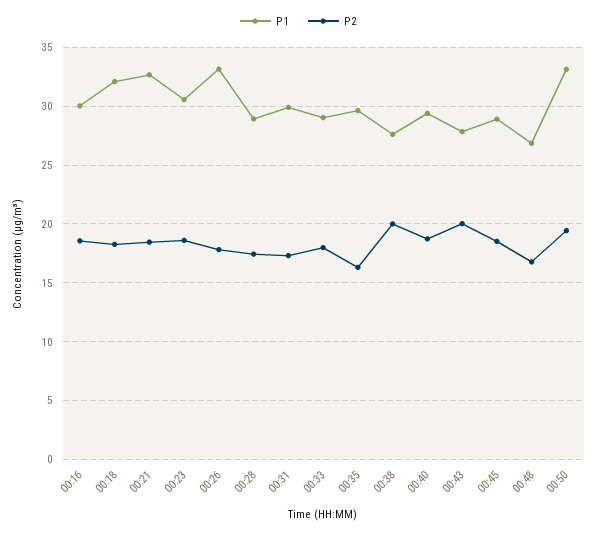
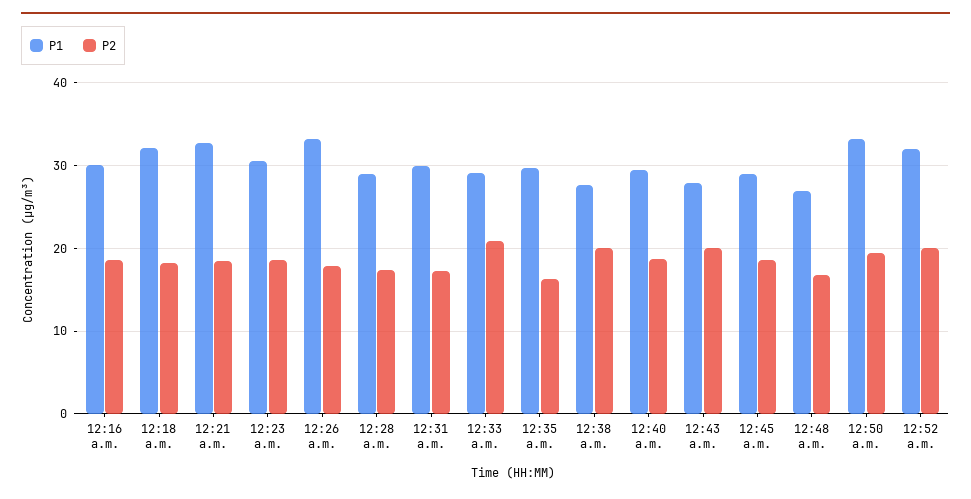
P2, 00:33: 18 -> 21
P1, 12:52 a.m.: none -> 32
P2, 12:52 a.m.: none -> 20

